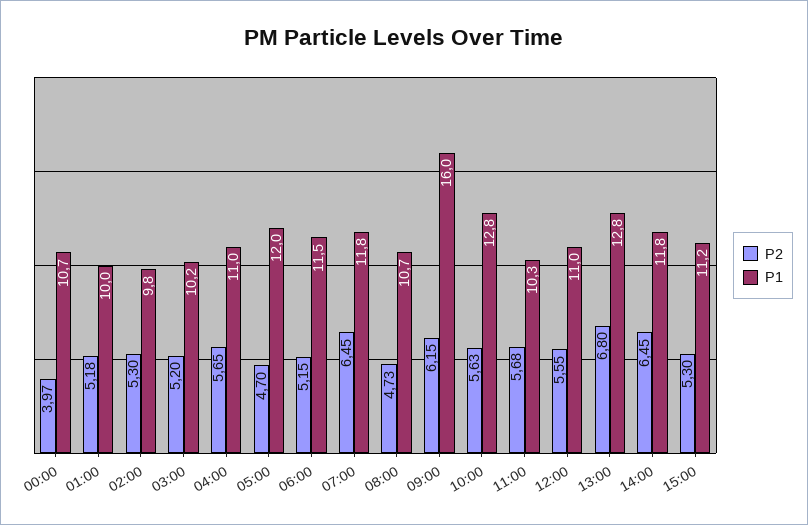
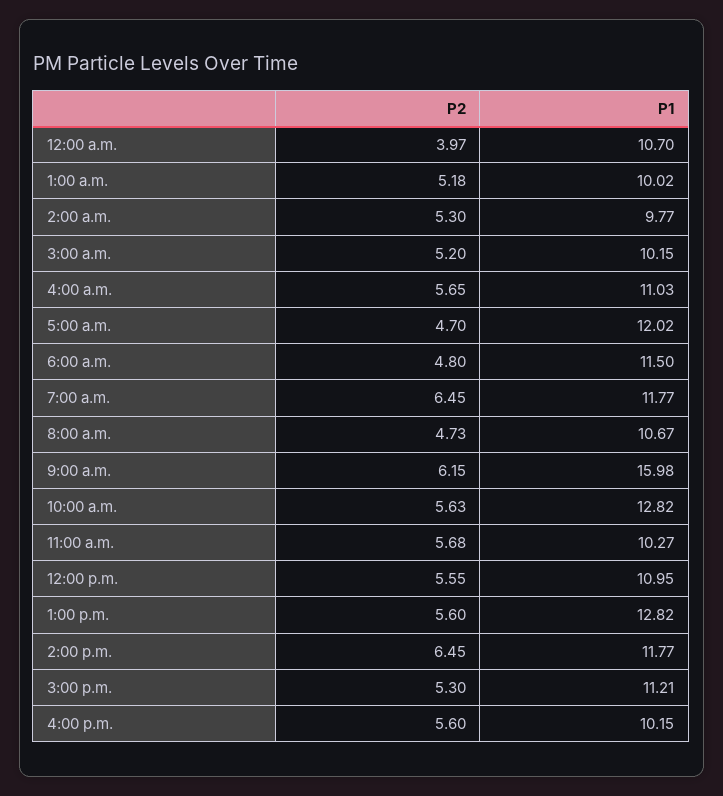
P2, 06:00: 5.15 -> 4.8
P2, 13:00: 6.8 -> 5.6
P2, 4:00 p.m.: none -> 5.6
P1, 4:00 p.m.: none -> 10.15

